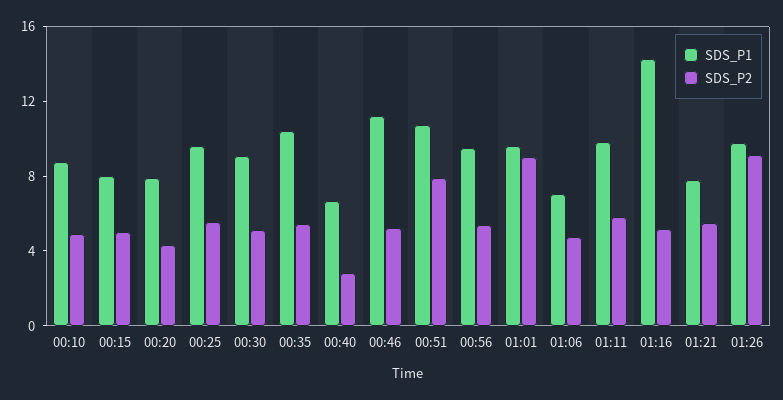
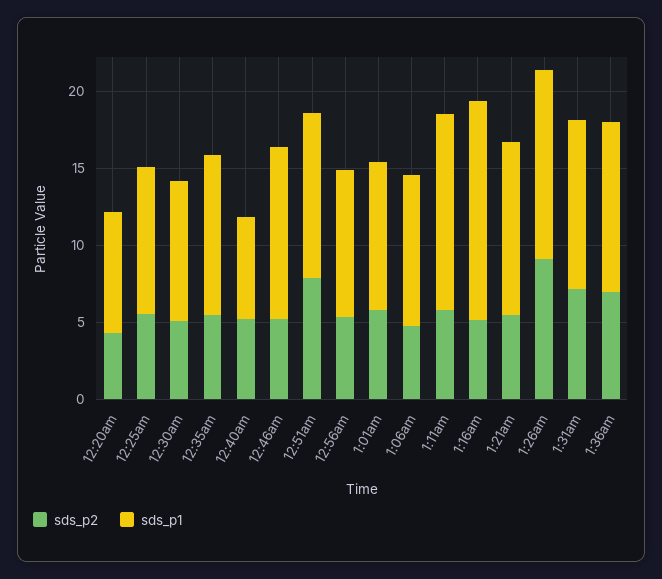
SDS_P1, 00:10: 9 -> none
SDS_P2, 00:10: 5 -> none
SDS_P1, 00:15: 8 -> none
SDS_P2, 00:15: 5 -> none
SDS_P2, 00:40: 3 -> 5
SDS_P2, 01:01: 9 -> 6
SDS_P1, 01:06: 7 -> 10
SDS_P1, 01:11: 10 -> 13
SDS_P1, 01:21: 8 -> 11
SDS_P1, 01:26: 10 -> 12
SDS_P2, 1:31am: none -> 7
SDS_P1, 1:31am: none -> 11
SDS_P2, 1:36am: none -> 7
SDS_P1, 1:36am: none -> 11

